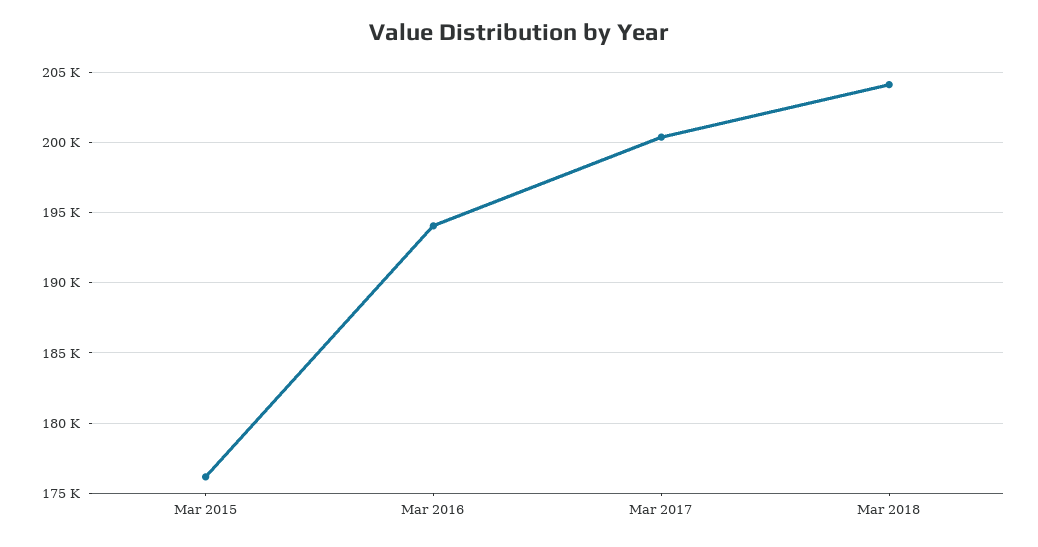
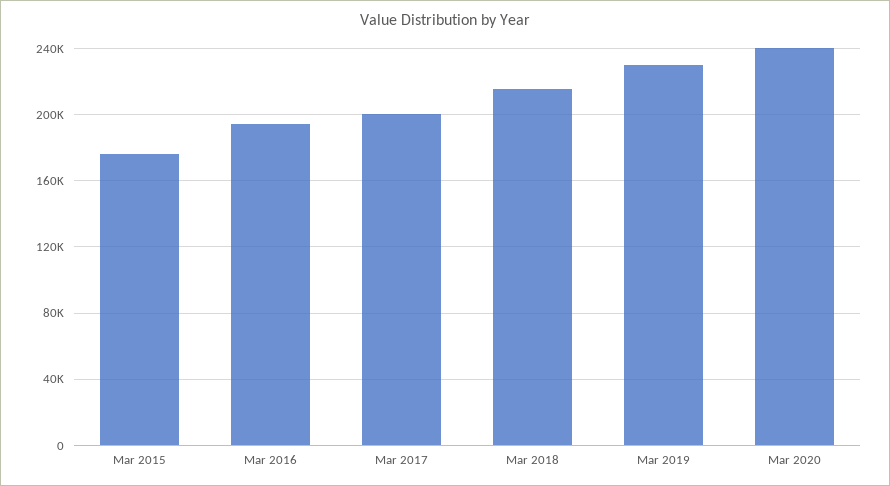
Mar 2018: 204000 -> 215000
Mar 2019: none -> 230000
Mar 2020: none -> 240000

